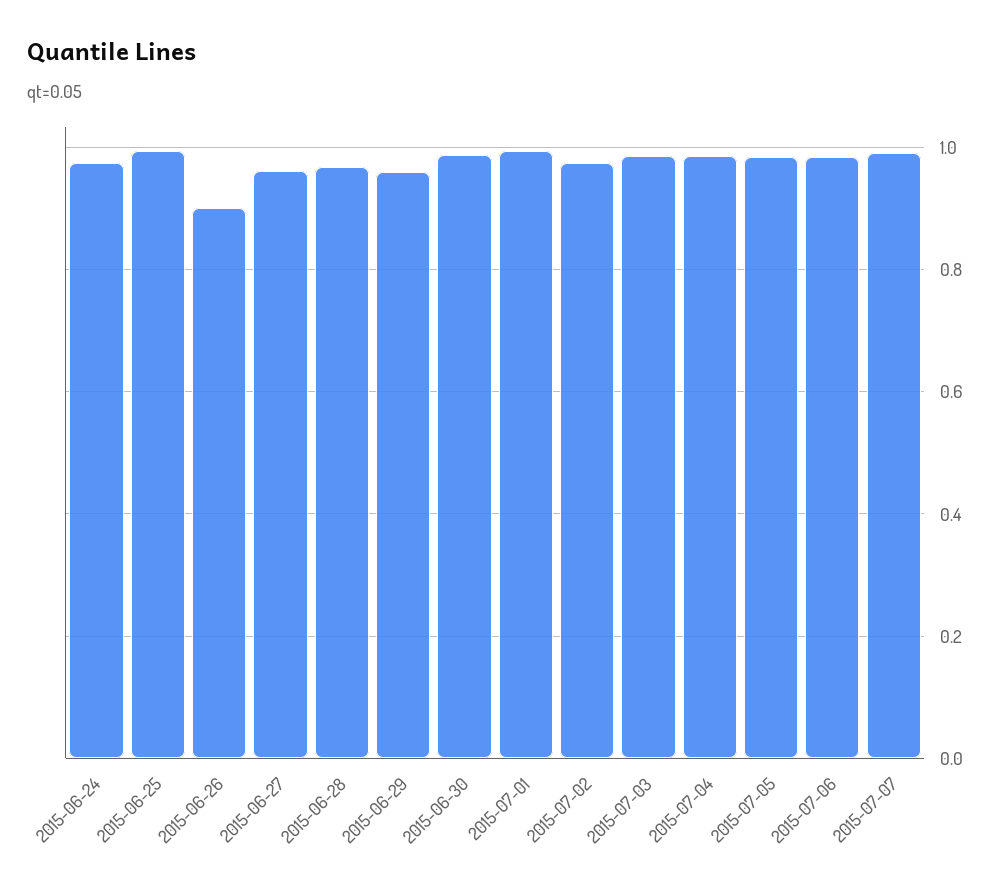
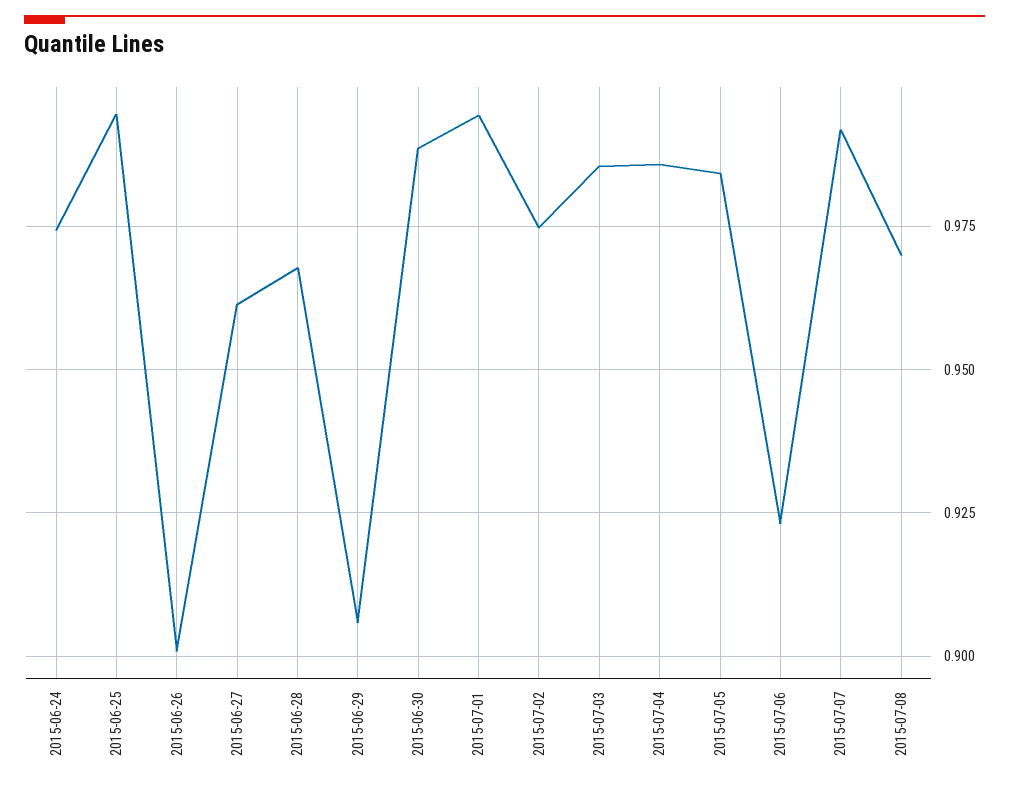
2015-06-29: 0.96 -> 0.905
2015-07-06: 0.98 -> 0.9225
2015-07-08: none -> 0.97

